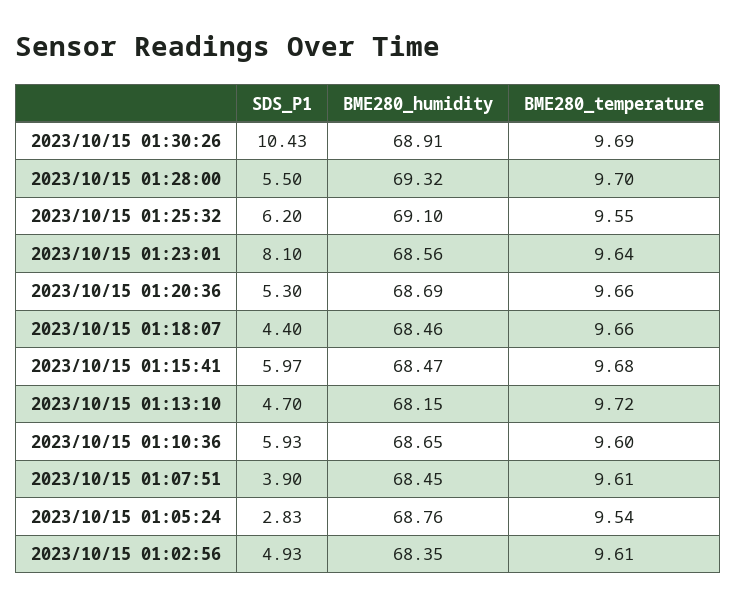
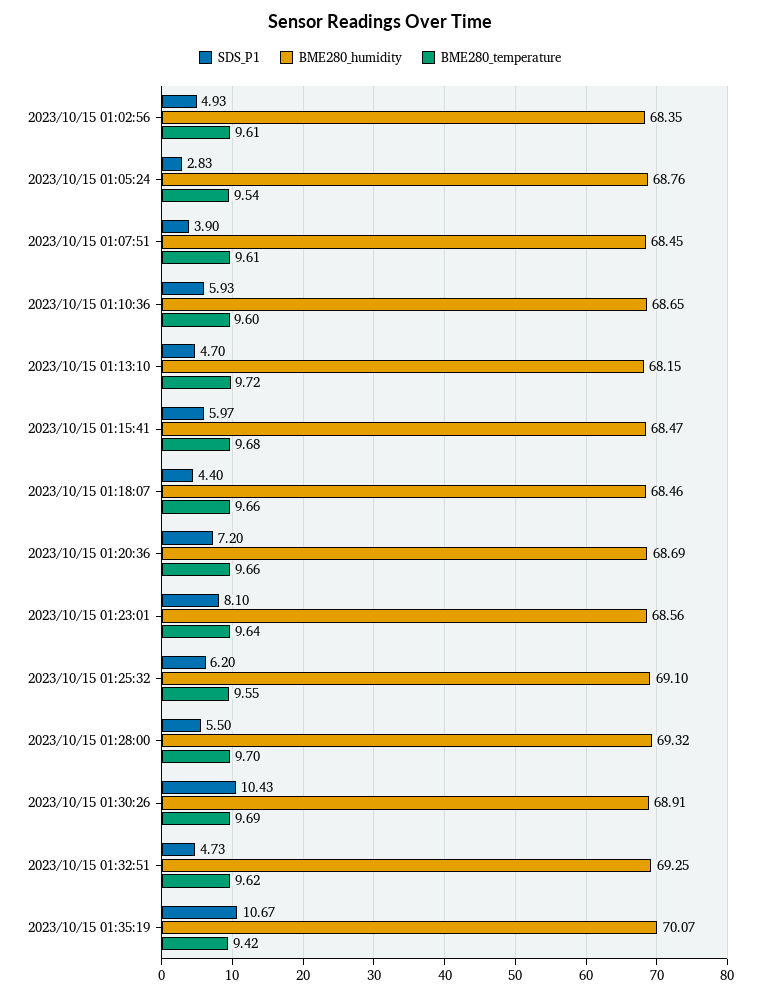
SDS_P1, 2023/10/15 01:20:36: 5.3 -> 7.2
SDS_P1, 2023/10/15 01:32:51: none -> 4.73
BME280_humidity, 2023/10/15 01:32:51: none -> 69.25
BME280_temperature, 2023/10/15 01:32:51: none -> 9.62
SDS_P1, 2023/10/15 01:35:19: none -> 10.67
BME280_humidity, 2023/10/15 01:35:19: none -> 70.07
BME280_temperature, 2023/10/15 01:35:19: none -> 9.42

